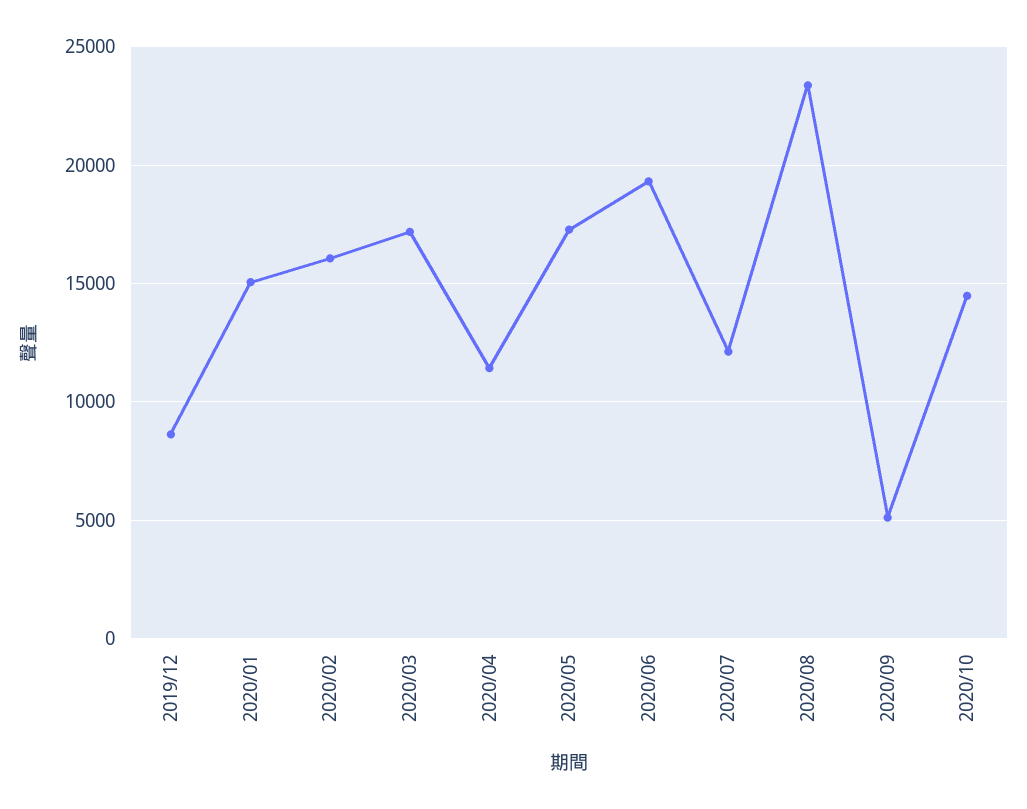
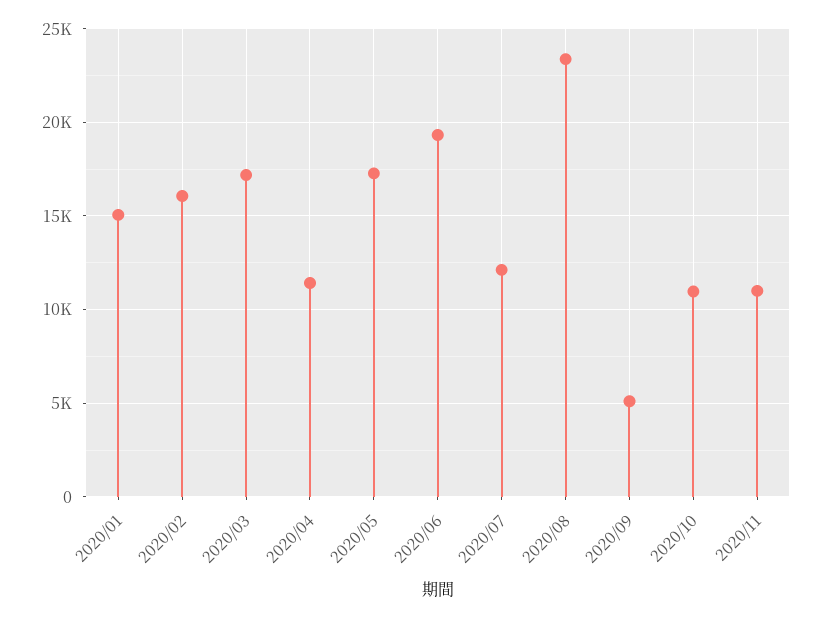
2019/12: 8500 -> none
2020/10: 14500 -> 11000
2020/11: none -> 11000

